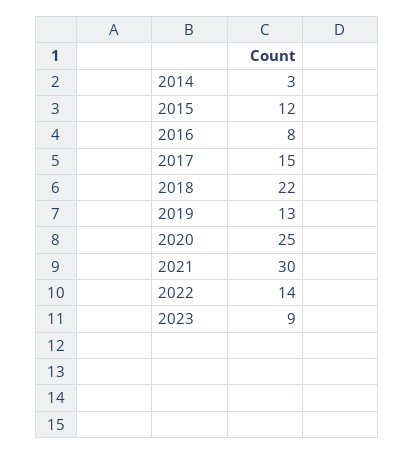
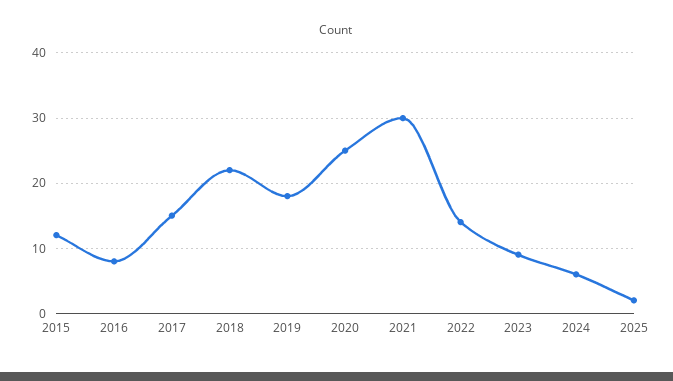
2014: 3 -> none
2019: 13 -> 18
2024: none -> 6
2025: none -> 2

